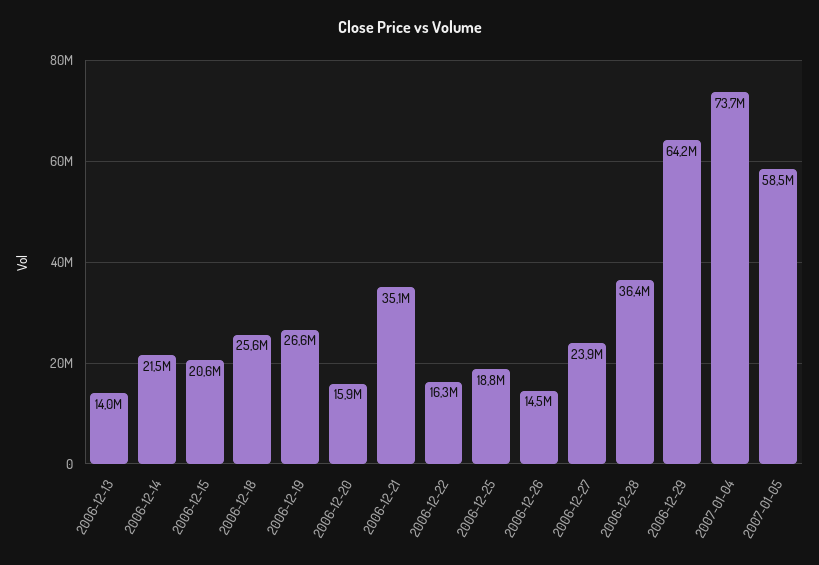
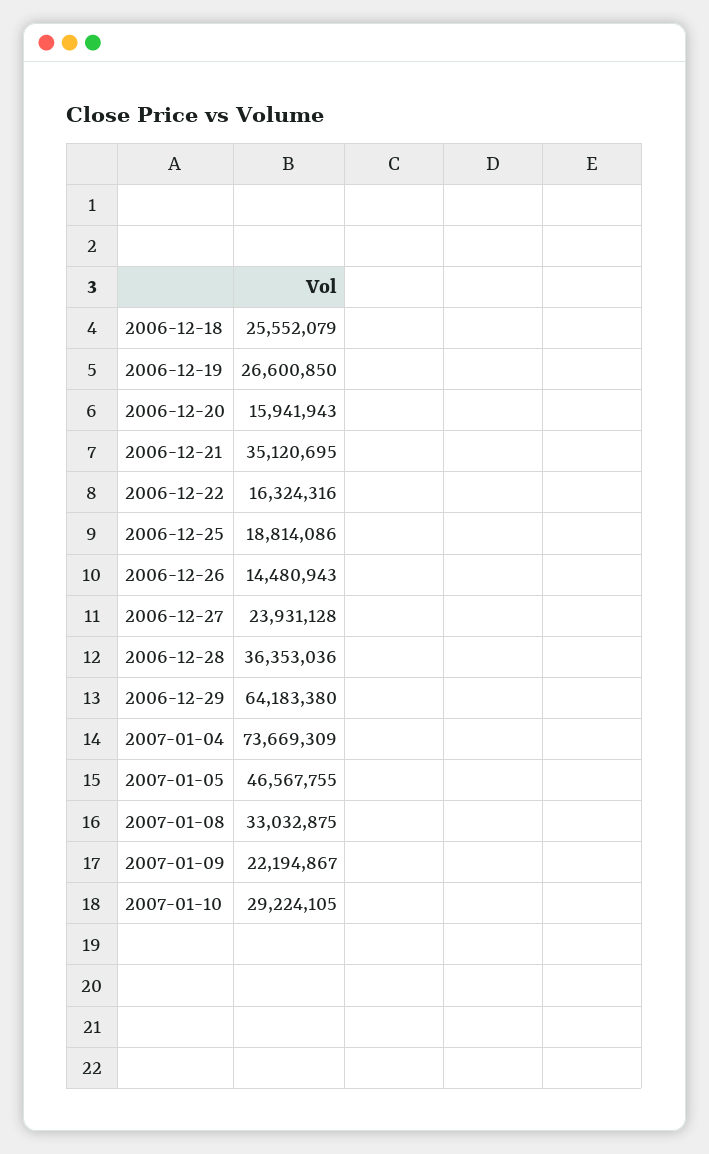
2006-12-13: 14000000 -> none
2006-12-14: 21500000 -> none
2006-12-15: 20600000 -> none
2007-01-05: 58500000 -> 46567755
2007-01-08: none -> 33032875
2007-01-09: none -> 22194867
2007-01-10: none -> 29224105

